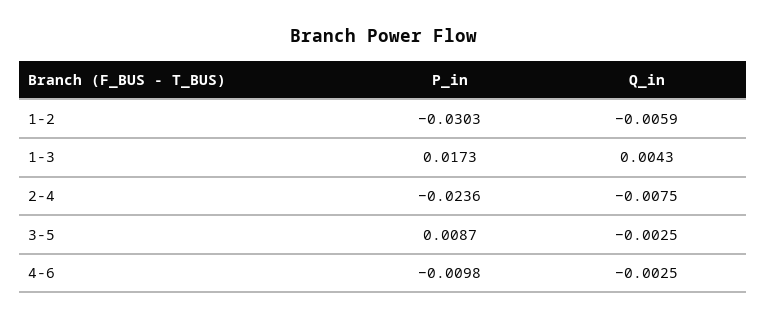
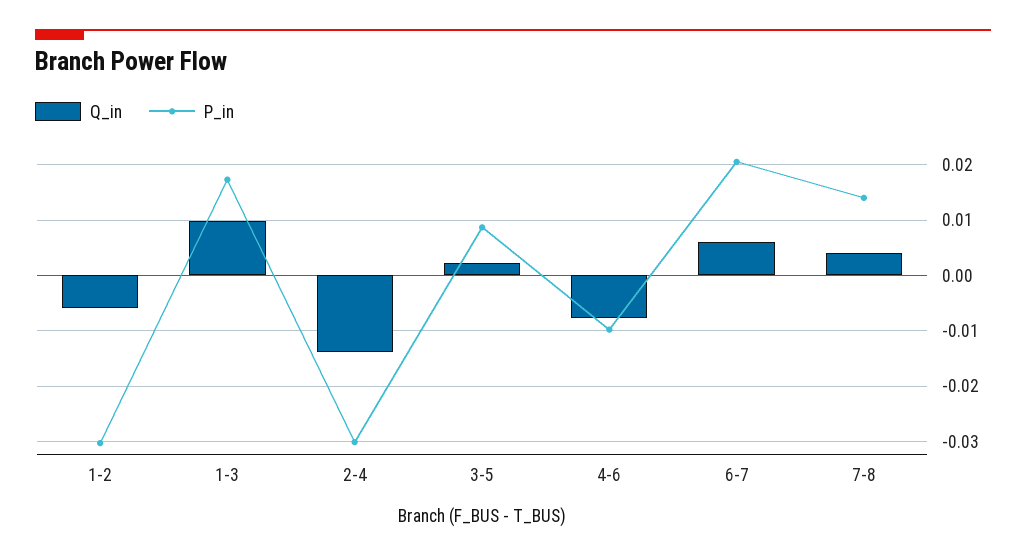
Q_in, 1-3: 0.0043 -> 0.01
P_in, 2-4: -0.0236 -> -0.03
Q_in, 2-4: -0.0075 -> -0.014
Q_in, 3-5: -0.0025 -> 0.002
Q_in, 4-6: -0.0025 -> -0.008
Q_in, 6-7: none -> 0.006
P_in, 6-7: none -> 0.02
Q_in, 7-8: none -> 0.004
P_in, 7-8: none -> 0.014

